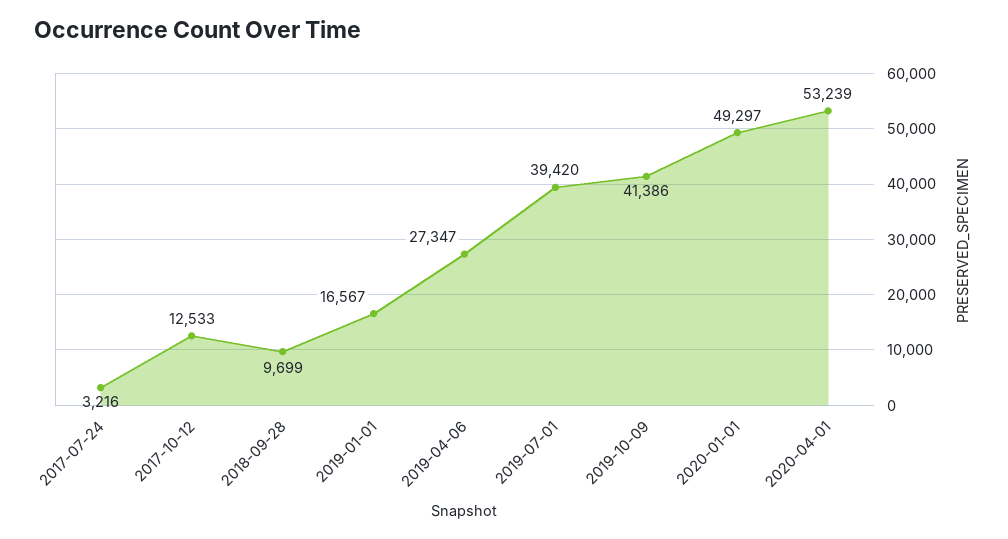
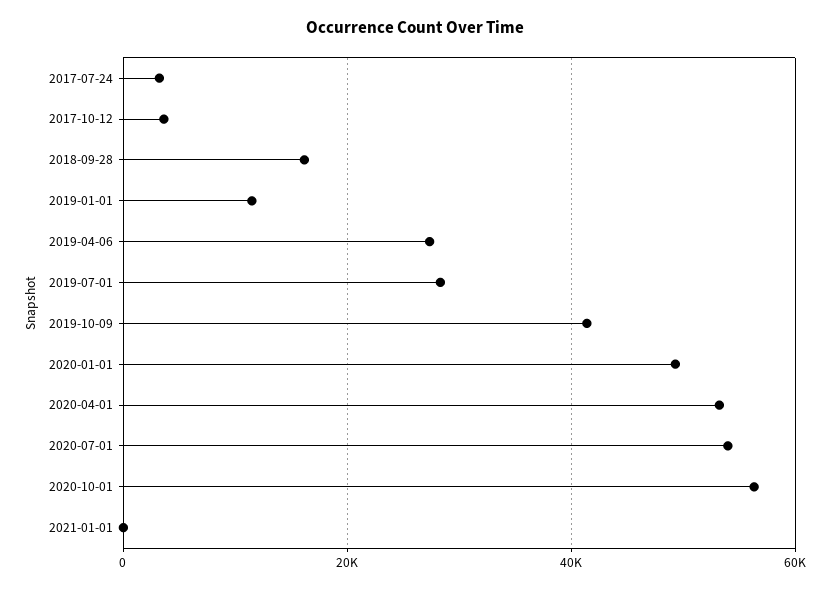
2017-10-12: 12533 -> 4000
2018-09-28: 9699 -> 16000
2019-01-01: 16567 -> 12000
2019-07-01: 39420 -> 28000
2020-07-01: none -> 54000
2020-10-01: none -> 56000
2021-01-01: none -> 0

